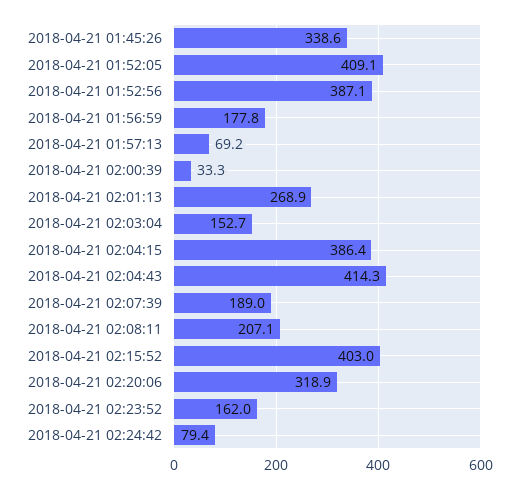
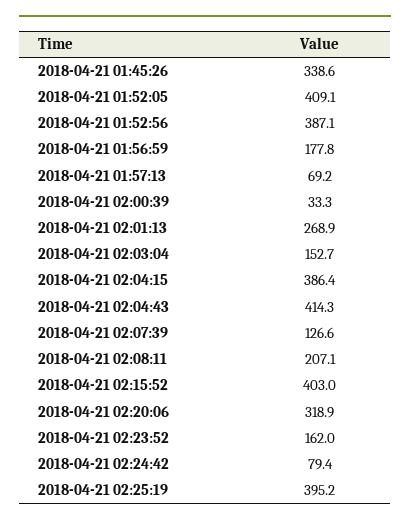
2018-04-21 02:07:39: 189 -> 126.6
2018-04-21 02:25:19: none -> 395.2

